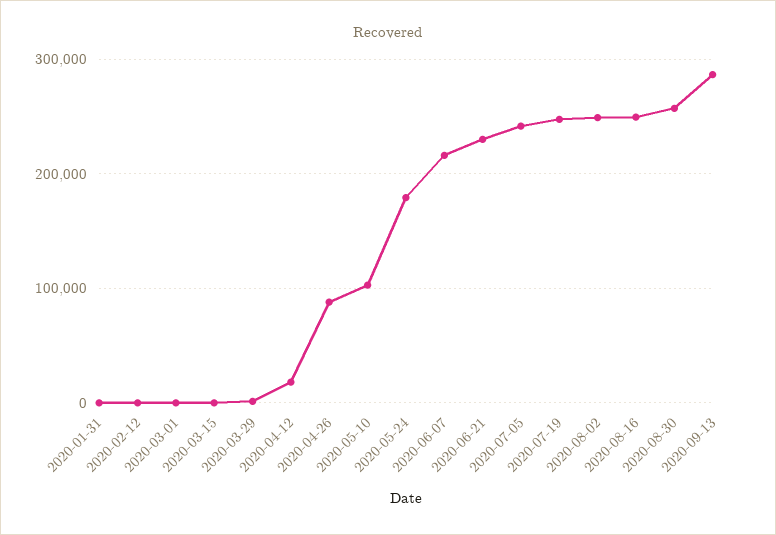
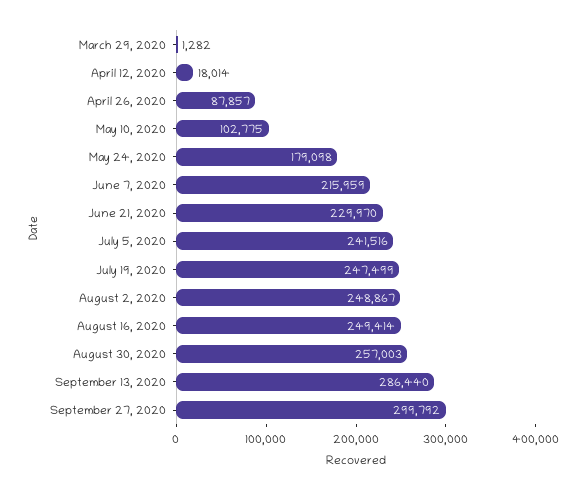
2020-01-31: 0 -> none
2020-02-12: 0 -> none
2020-03-01: 0 -> none
2020-03-15: 0 -> none
September 27, 2020: none -> 299792

